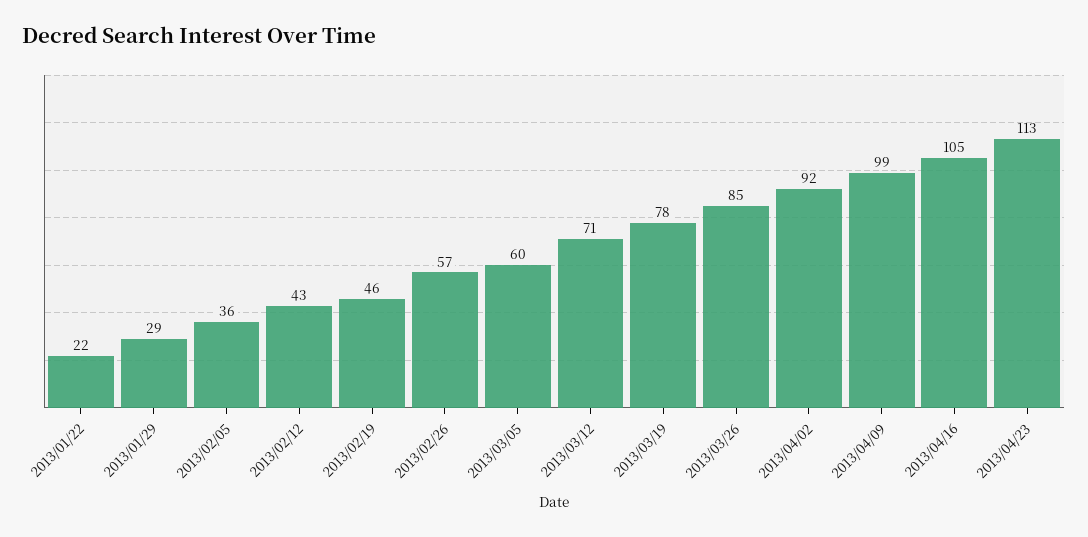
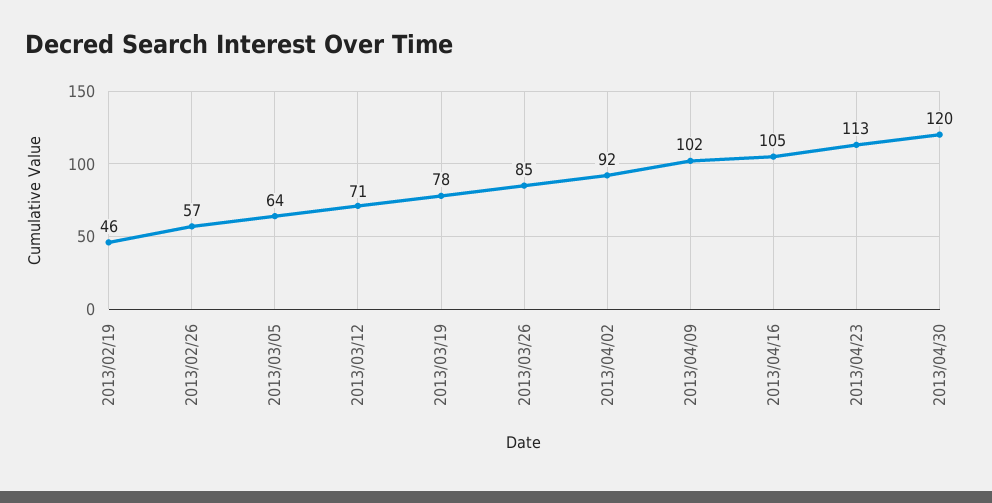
2013/01/22: 22 -> none
2013/01/29: 29 -> none
2013/02/05: 36 -> none
2013/02/12: 43 -> none
2013/03/05: 60 -> 64
2013/04/09: 99 -> 102
2013/04/30: none -> 120

